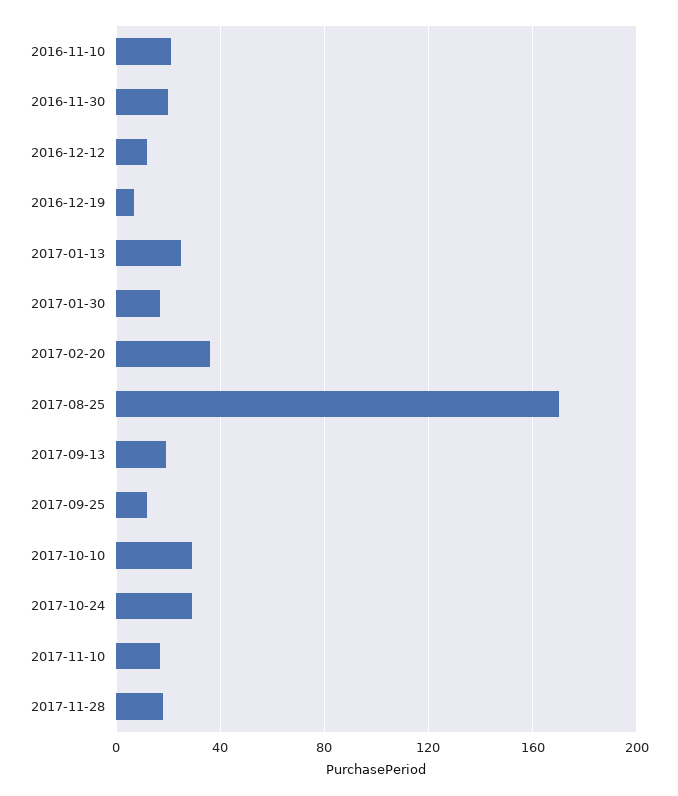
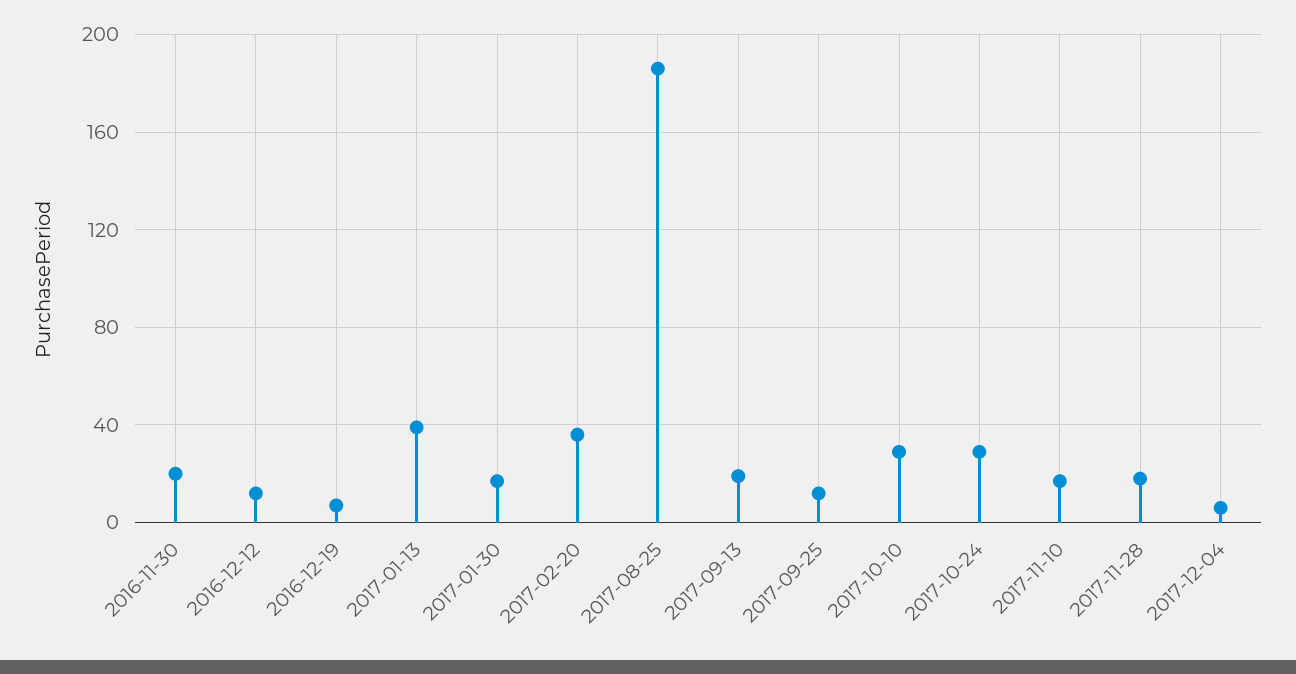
2016-11-10: 20 -> none
2017-01-13: 25 -> 40
2017-08-25: 170 -> 185
2017-12-04: none -> 5

